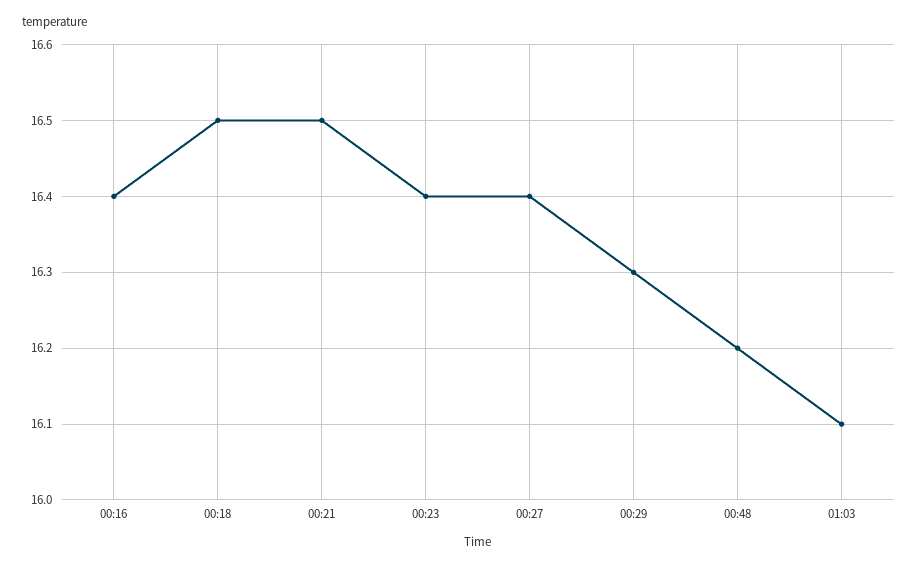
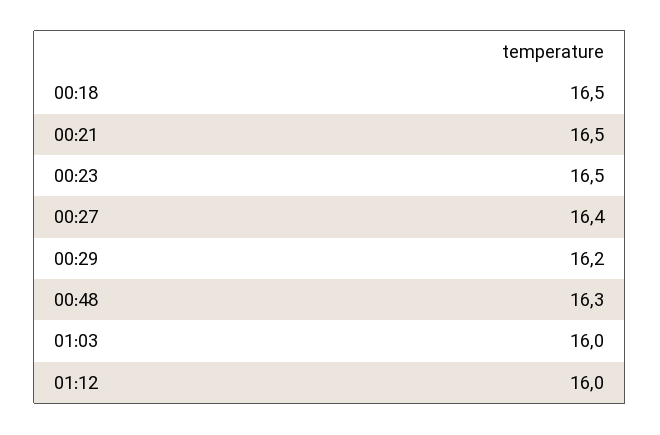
00:16: 16.4 -> none
00:23: 16.4 -> 16.5
00:29: 16.3 -> 16.2
00:48: 16.2 -> 16.3
01:03: 16.1 -> 16
01:12: none -> 16

